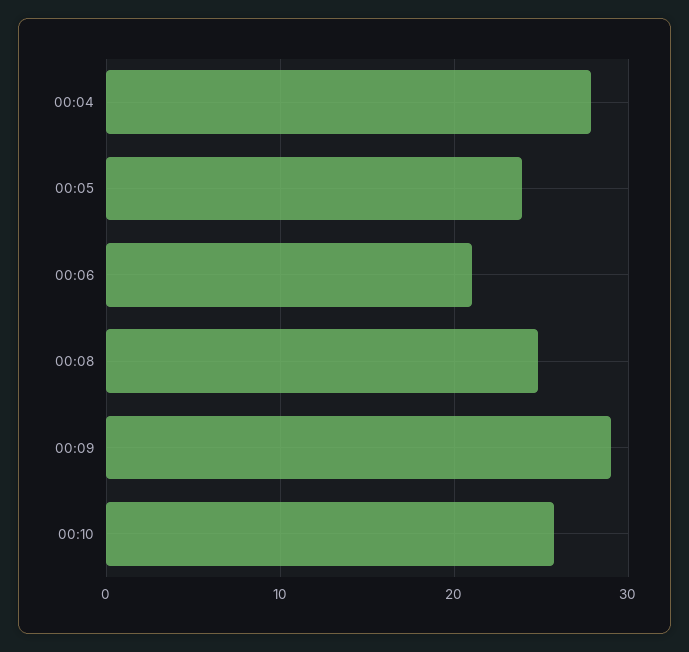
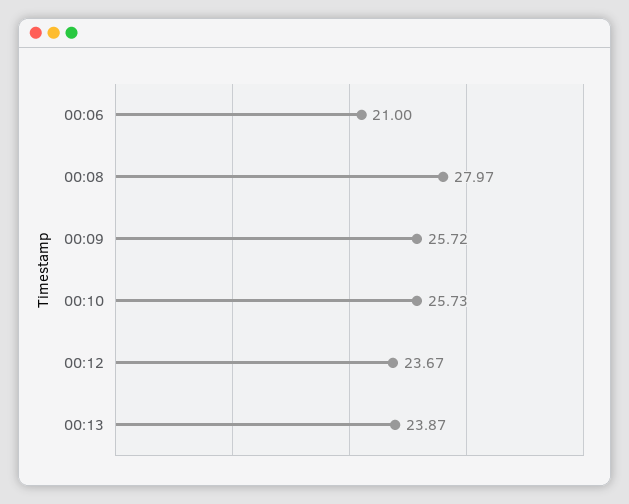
00:04: 28 -> none
00:05: 24 -> none
00:08: 25 -> 27.97
00:09: 29 -> 25.72
00:12: none -> 23.67
00:13: none -> 23.87

